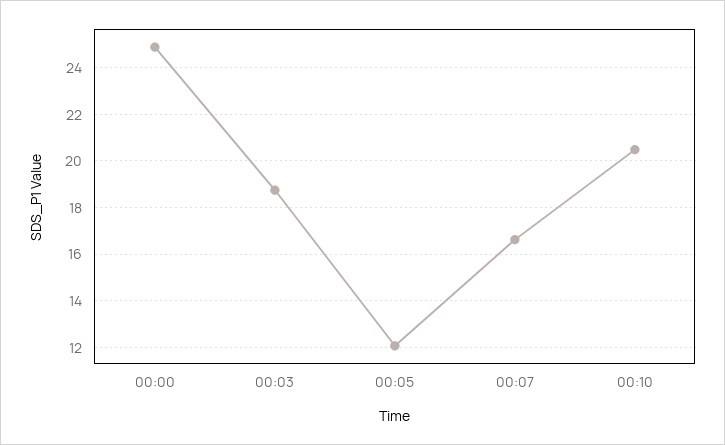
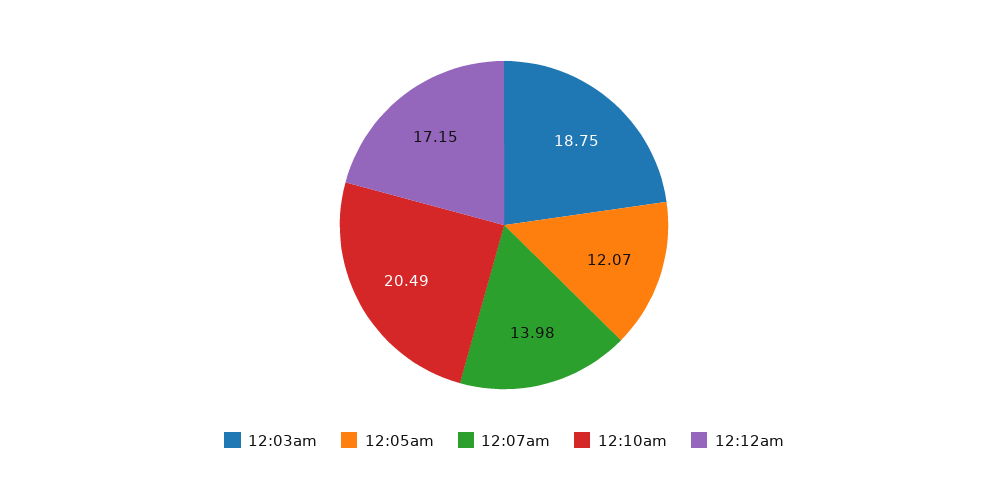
00:00: 25 -> none
00:07: 16.5 -> 13.98
12:12am: none -> 17.15

